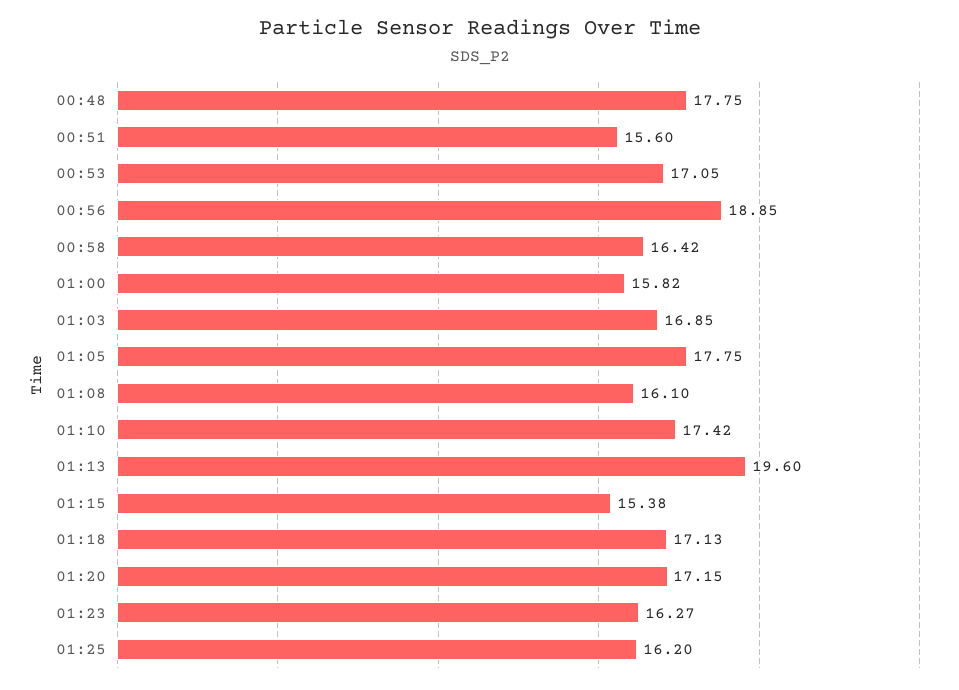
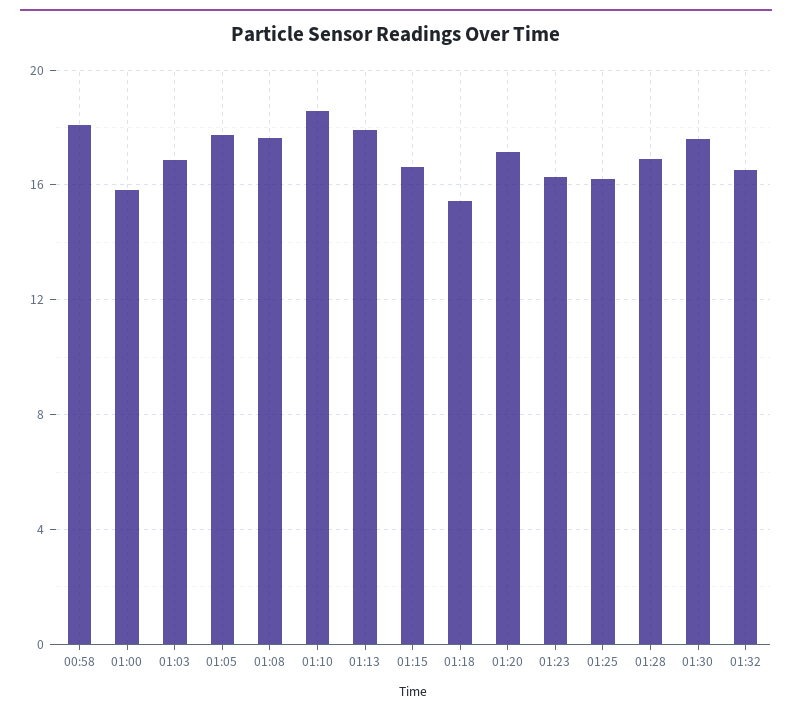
00:48: 17.75 -> none
00:51: 15.6 -> none
00:53: 17.05 -> none
00:56: 18.85 -> none
00:58: 16.42 -> 18
01:08: 16.1 -> 17.5
01:10: 17.42 -> 18.5
01:13: 19.6 -> 18
01:15: 15.38 -> 16.5
01:18: 17.13 -> 15.5
01:28: none -> 17
01:30: none -> 17.5
01:32: none -> 16.5

